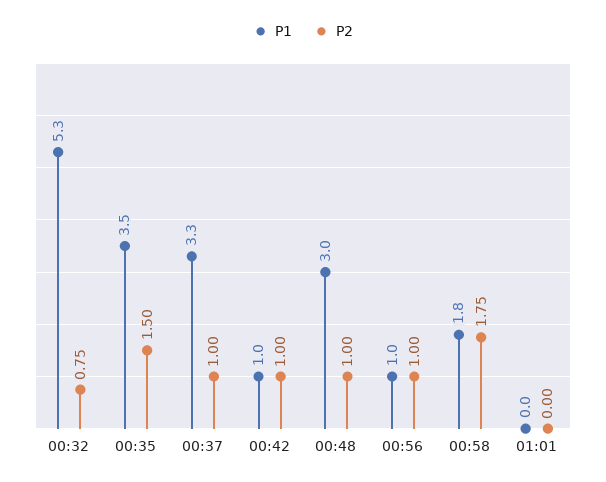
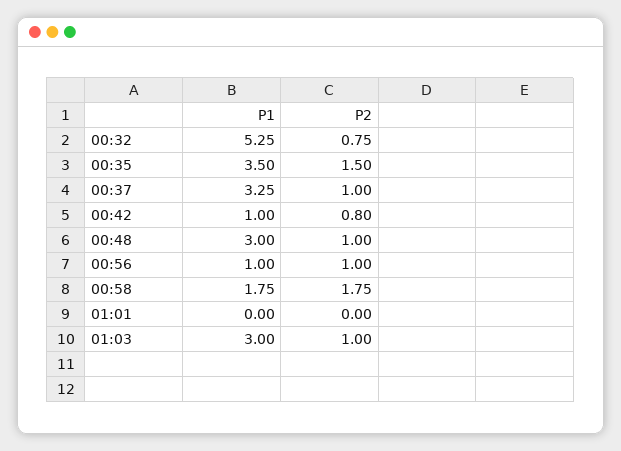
P2, 00:42: 1 -> 0.8
P1, 01:03: none -> 3
P2, 01:03: none -> 1

